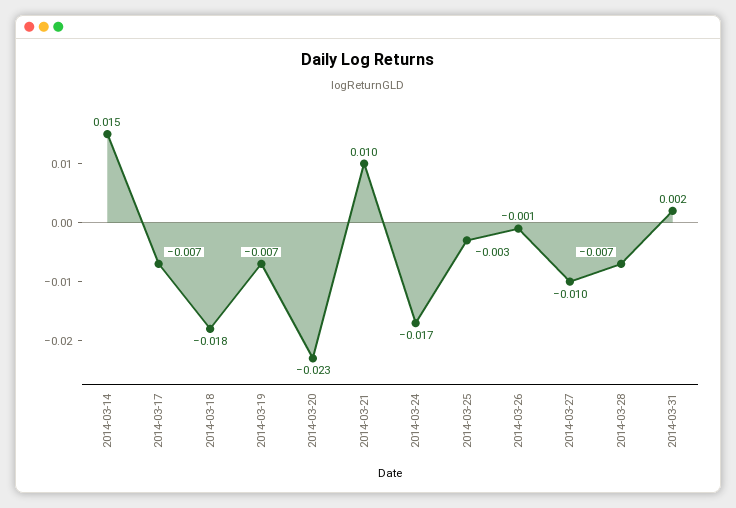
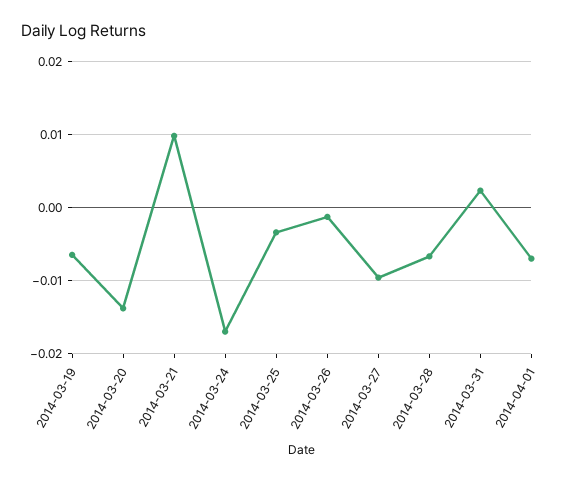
2014-03-14: 0.015 -> none
2014-03-17: -0.007 -> none
2014-03-18: -0.018 -> none
2014-03-20: -0.023 -> -0.014
2014-04-01: none -> -0.007

